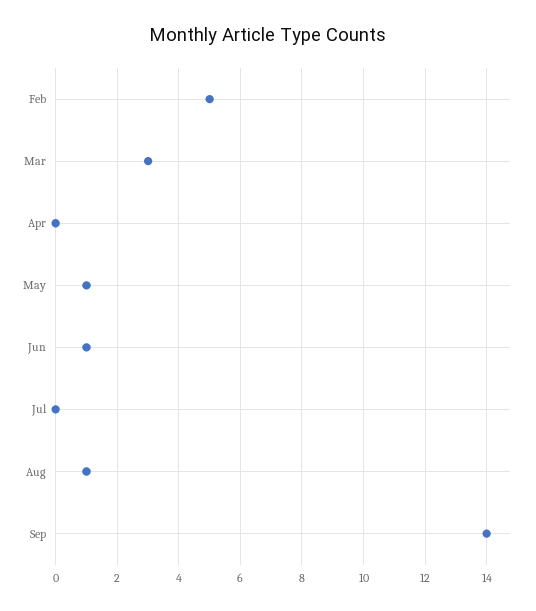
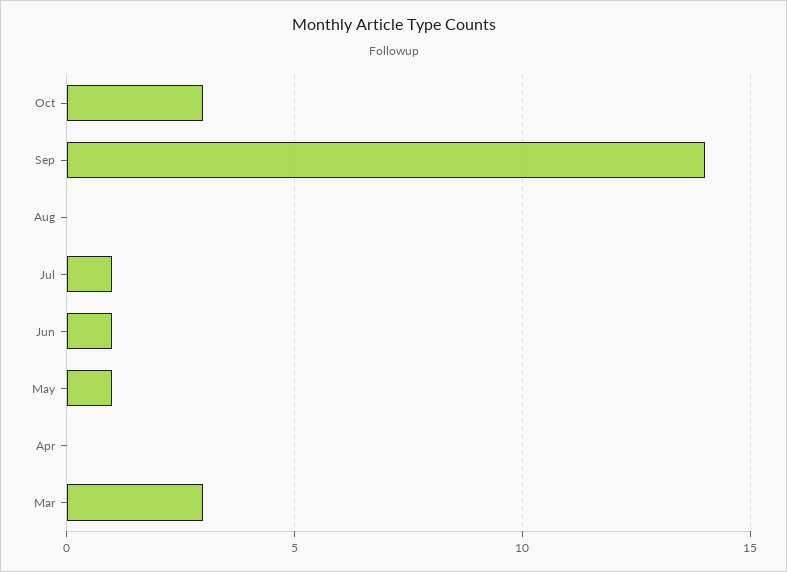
Feb: 5 -> none
Jul: 0 -> 1
Aug: 1 -> 0
Oct: none -> 3

